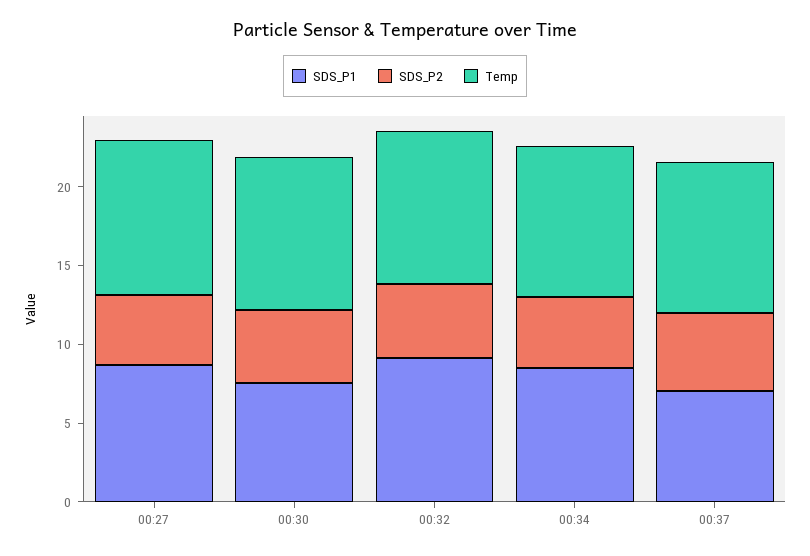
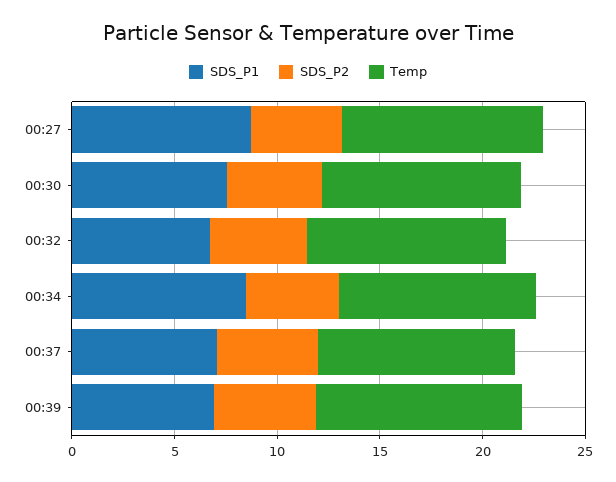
SDS_P1, 00:32: 9 -> 7
SDS_P1, 00:39: none -> 7
SDS_P2, 00:39: none -> 5
Temp, 00:39: none -> 10

